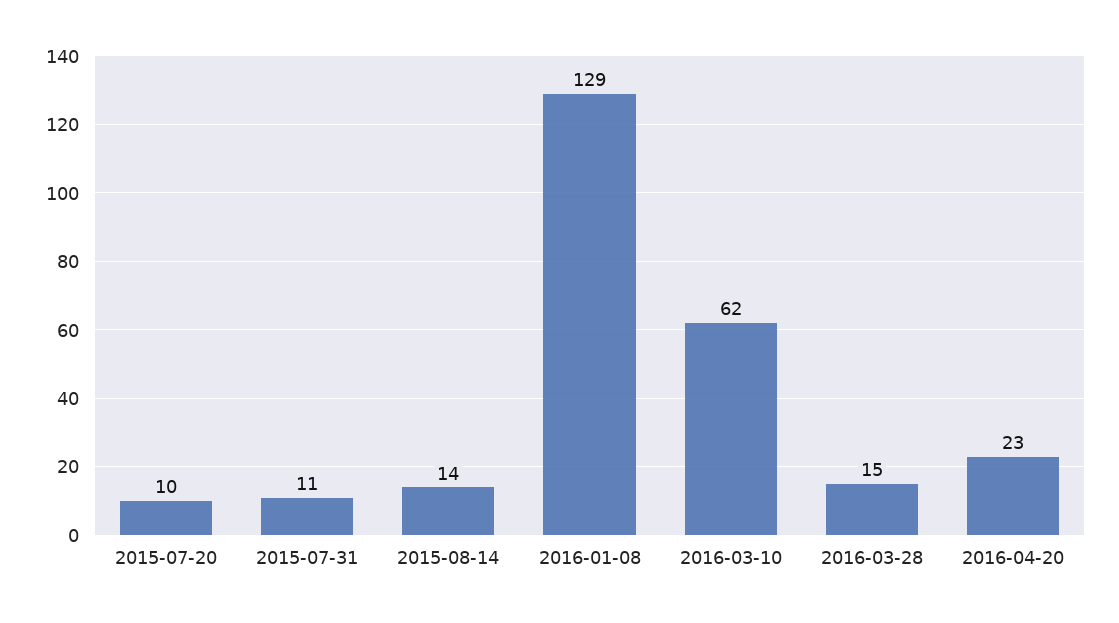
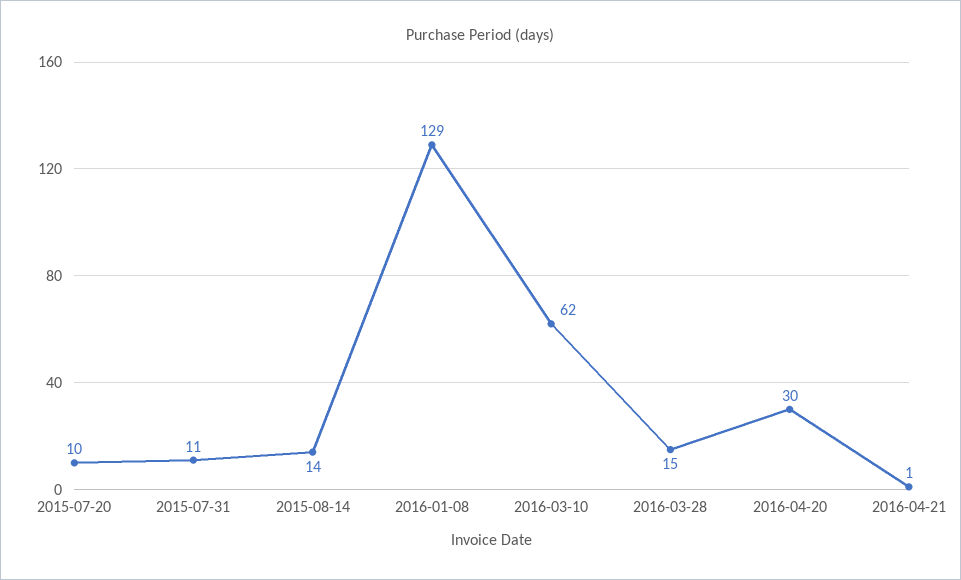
2016-04-20: 23 -> 30
2016-04-21: none -> 1

